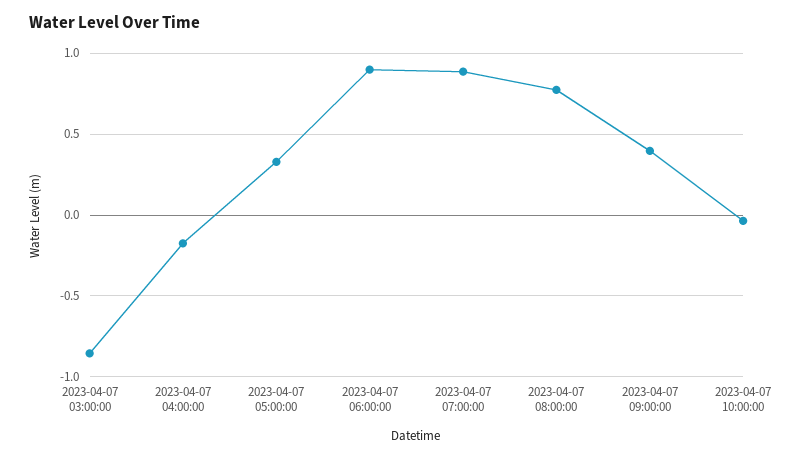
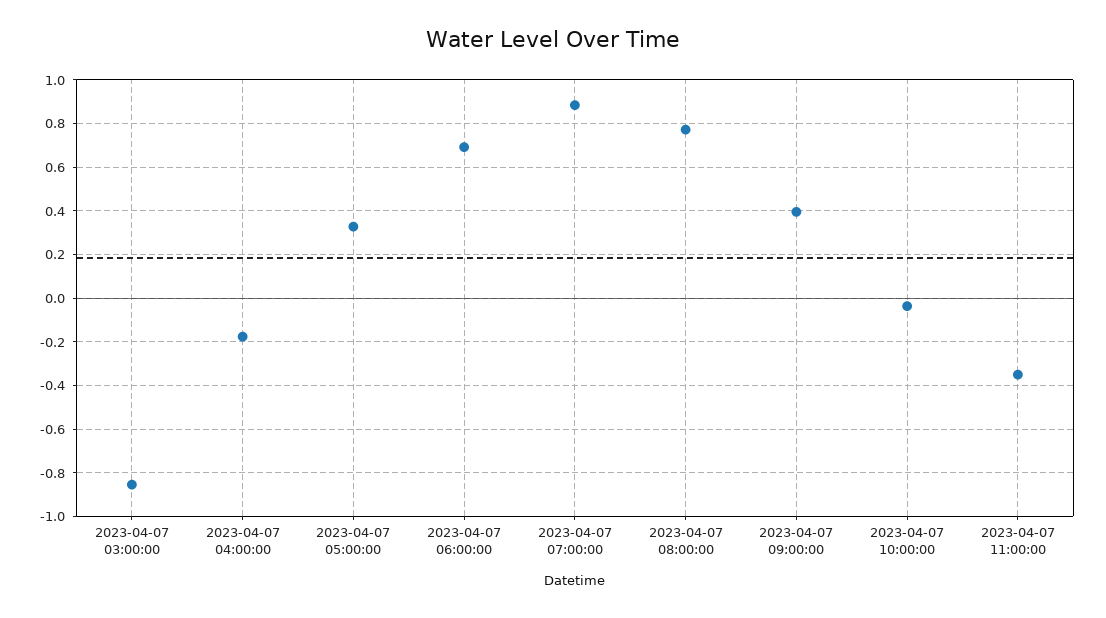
2023-04-07 06:00:00: 0.9 -> 0.7
2023-04-07 11:00:00: none -> -0.35

